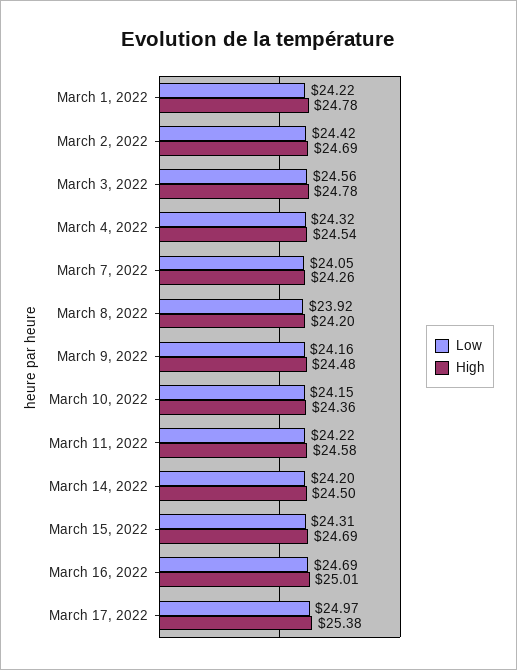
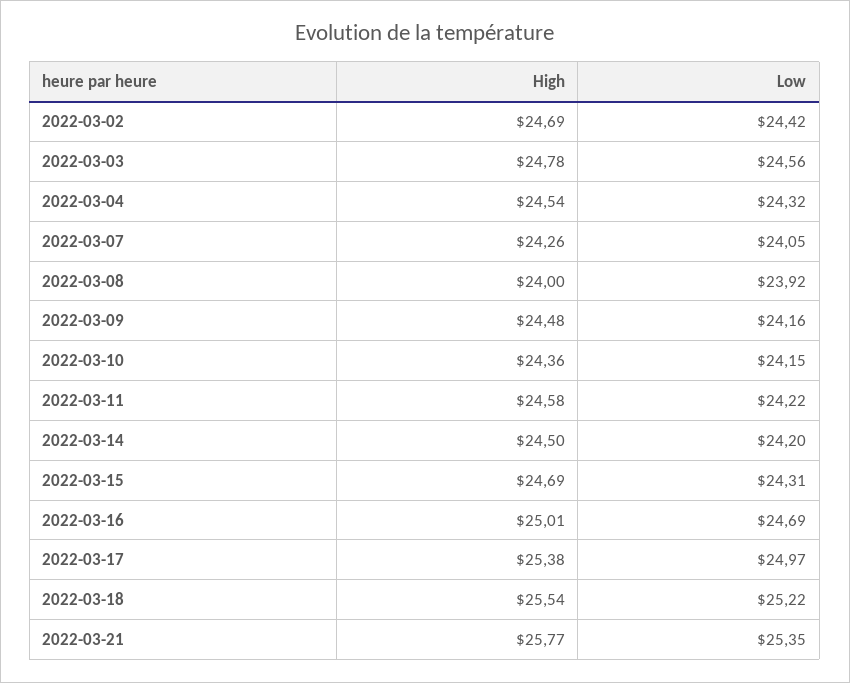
Low, March 1, 2022: 24.22 -> none
High, March 1, 2022: 24.78 -> none
High, March 8, 2022: 24.2 -> 24
High, 2022-03-18: none -> 25.54
Low, 2022-03-18: none -> 25.22
High, 2022-03-21: none -> 25.77
Low, 2022-03-21: none -> 25.35

